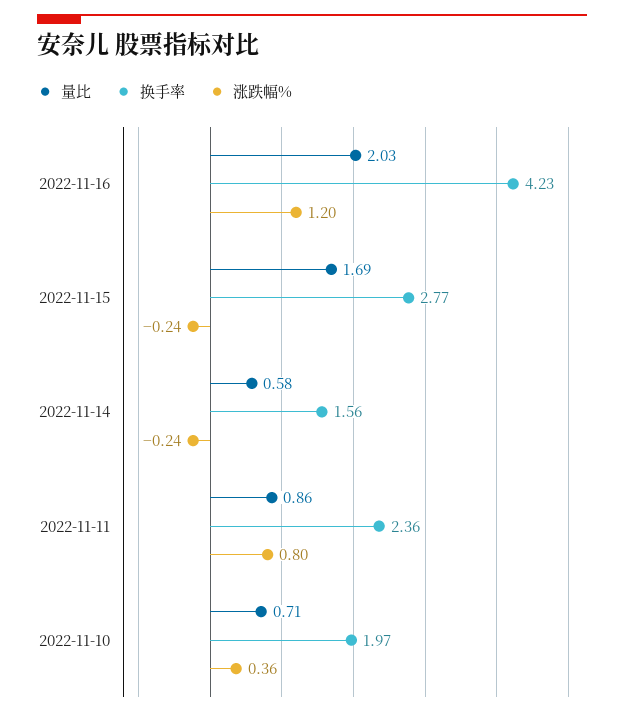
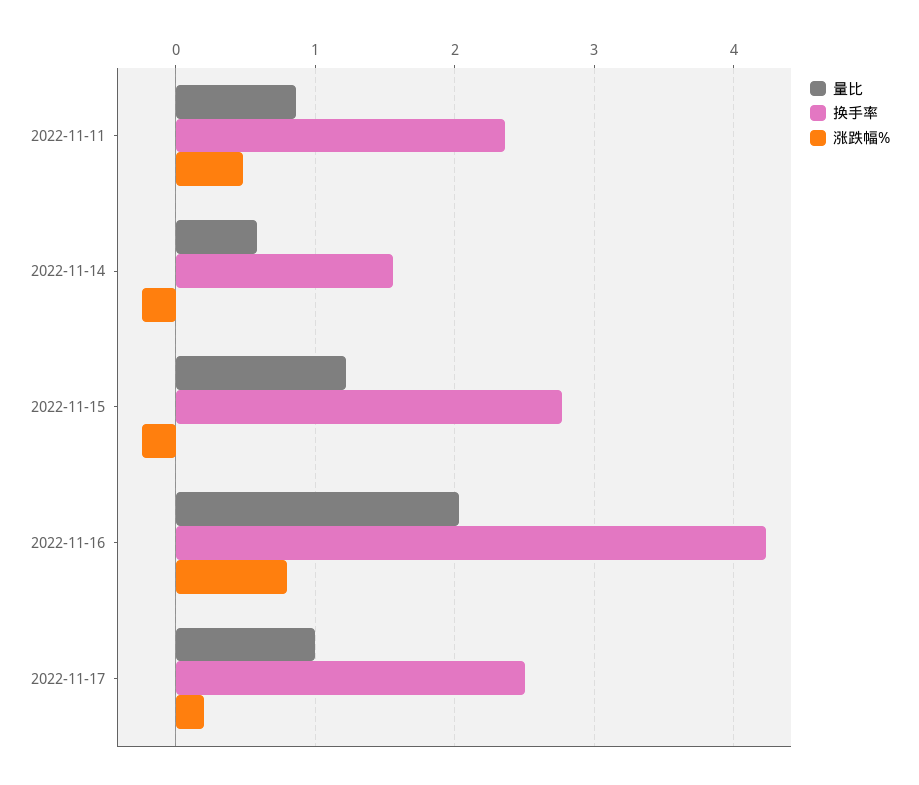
涨跌幅%, 2022-11-16: 1.2 -> 0.8
量比, 2022-11-15: 1.69 -> 1.2
涨跌幅%, 2022-11-11: 0.8 -> 0.5
量比, 2022-11-10: 0.71 -> none
换手率, 2022-11-10: 1.97 -> none
涨跌幅%, 2022-11-10: 0.36 -> none
量比, 2022-11-17: none -> 1
换手率, 2022-11-17: none -> 2.5
涨跌幅%, 2022-11-17: none -> 0.2

